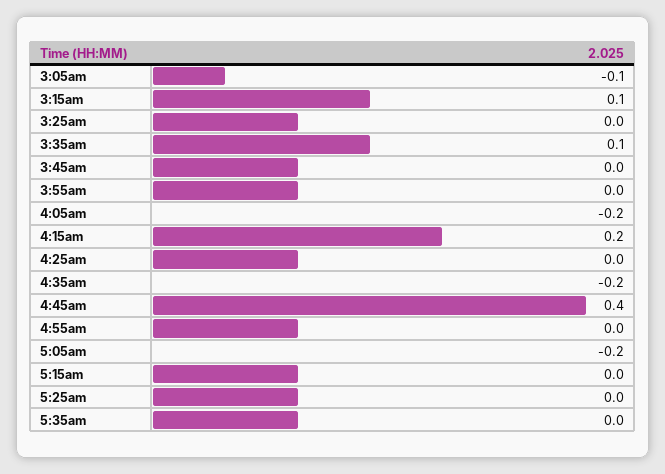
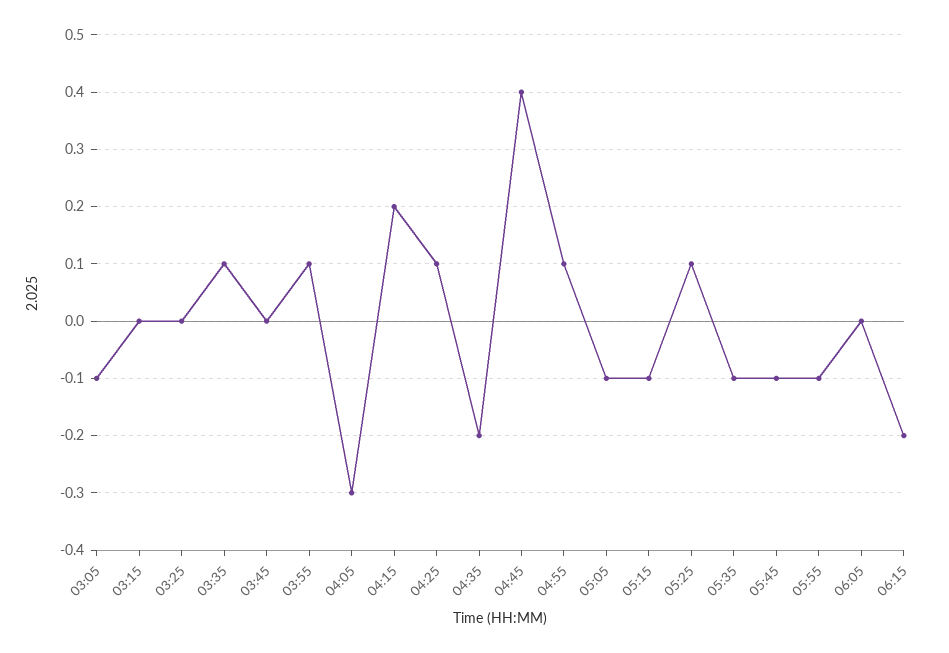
3:15am: 0.1 -> 0
3:55am: 0 -> 0.1
4:05am: -0.2 -> -0.3
4:25am: 0 -> 0.1
4:55am: 0 -> 0.1
5:05am: -0.2 -> -0.1
5:15am: 0 -> -0.1
5:25am: 0 -> 0.1
5:35am: 0 -> -0.1
05:45: none -> -0.1
05:55: none -> -0.1
06:05: none -> 0
06:15: none -> -0.2

